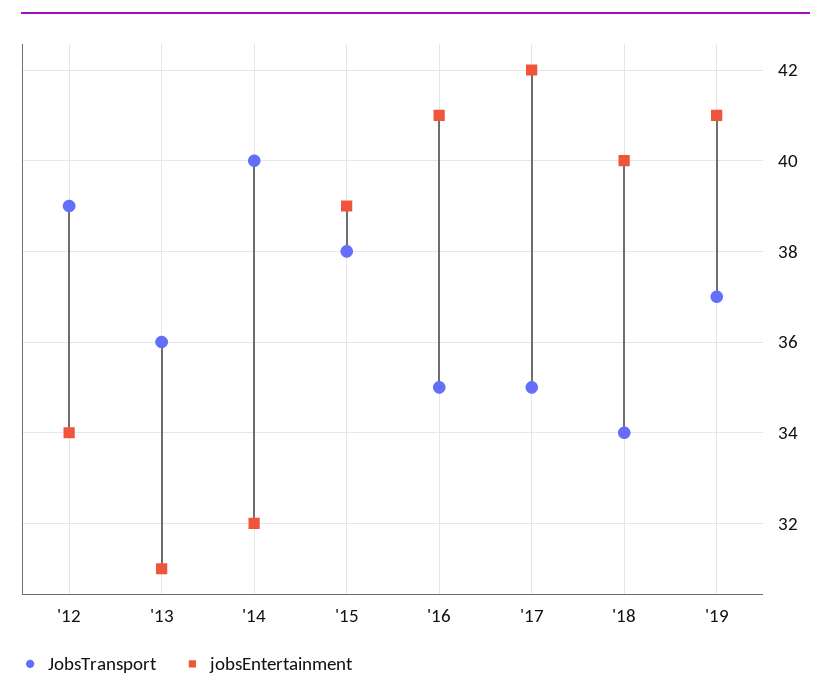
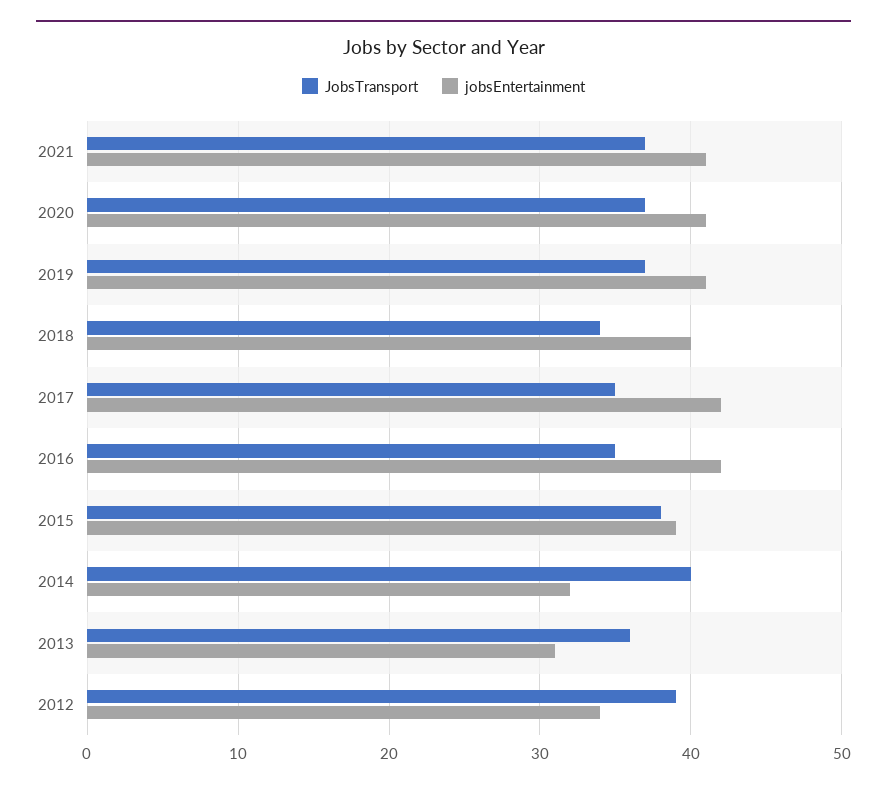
jobsEntertainment, '16: 41 -> 42
JobsTransport, 2021: none -> 37
jobsEntertainment, 2021: none -> 41
JobsTransport, 2020: none -> 37
jobsEntertainment, 2020: none -> 41

